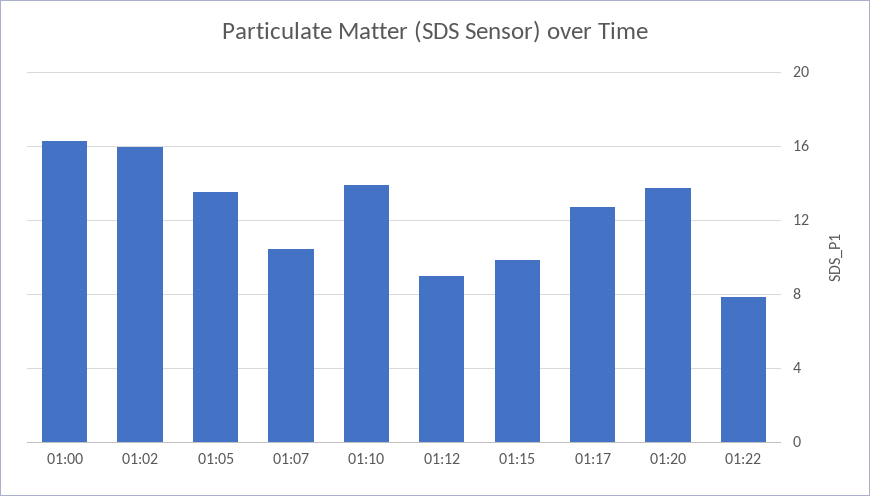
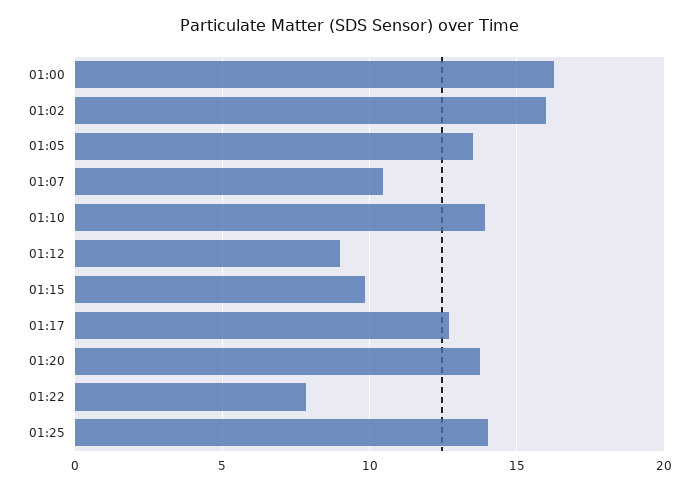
01:25: none -> 14

